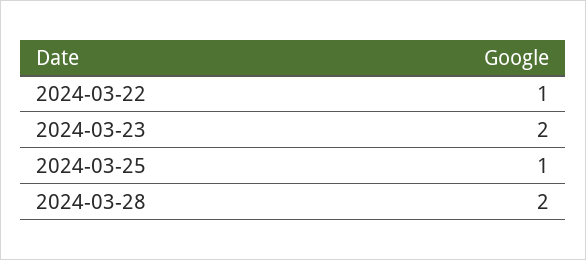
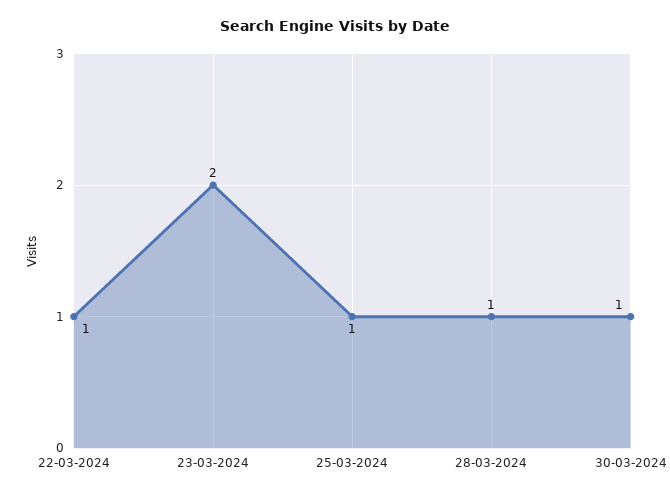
2024-03-28: 2 -> 1
30-03-2024: none -> 1

